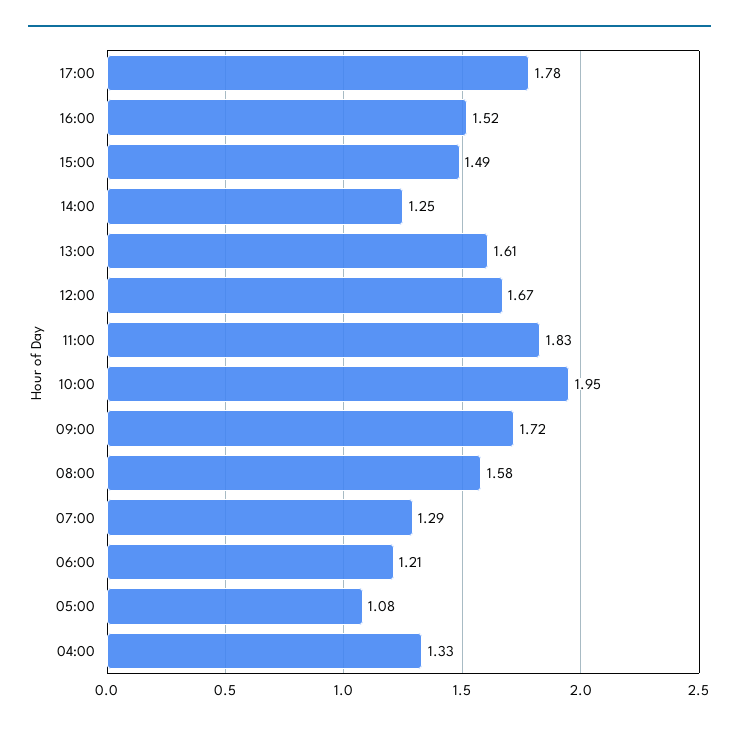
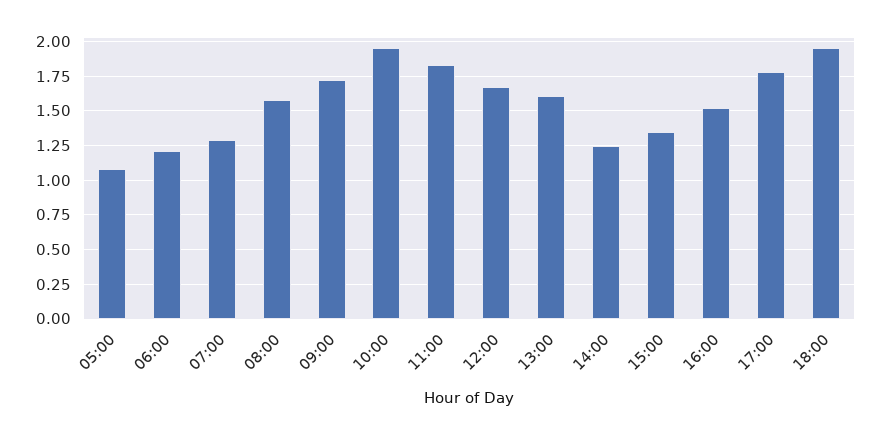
15:00: 1.49 -> 1.35
04:00: 1.33 -> none
18:00: none -> 1.95

